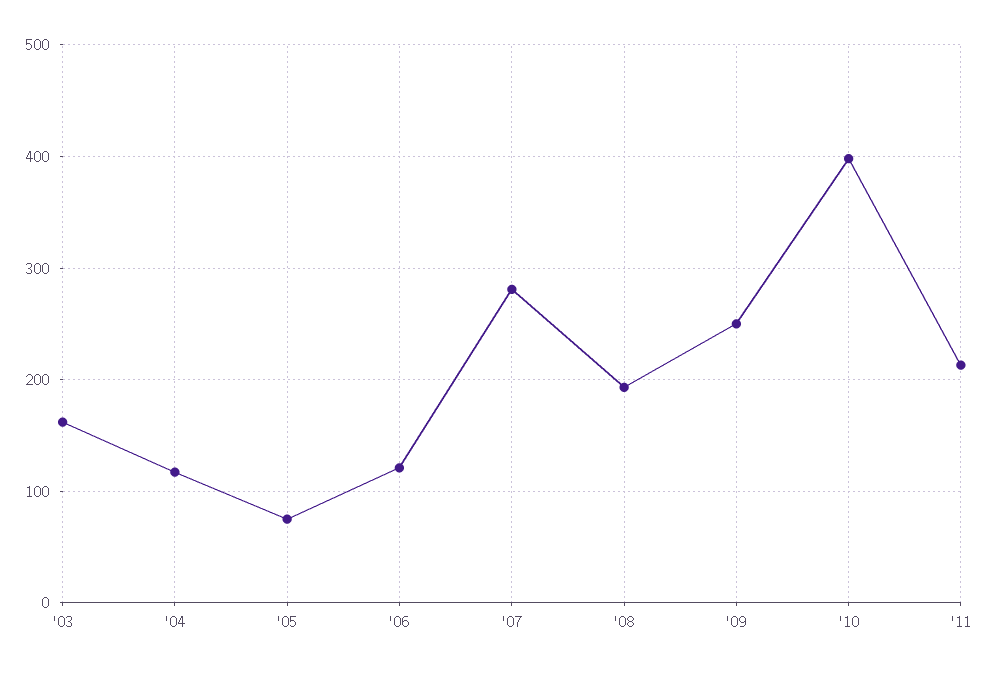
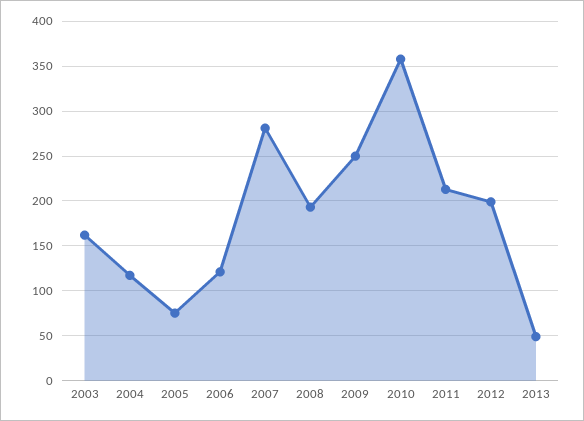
'10: 400 -> 360
2012: none -> 200
2013: none -> 50

